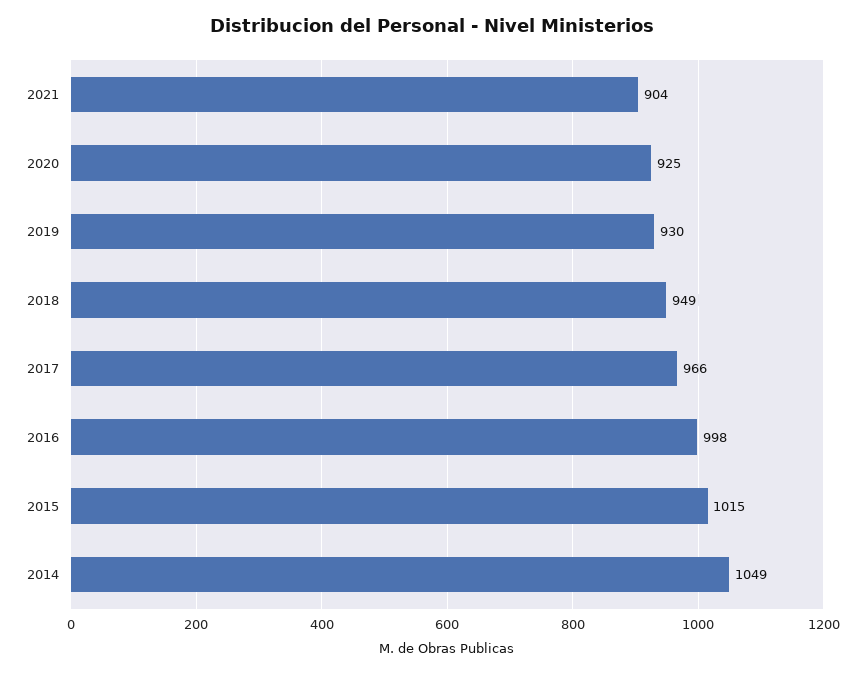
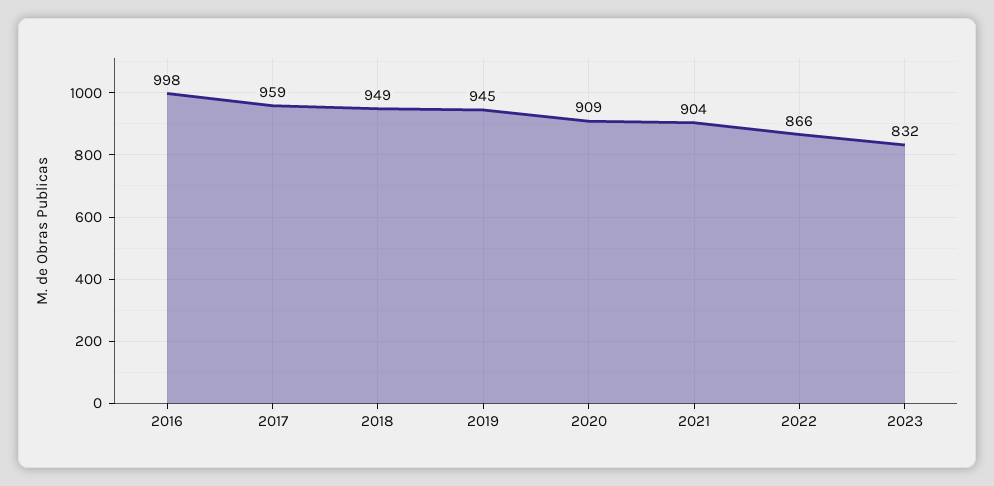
2020: 925 -> 909
2019: 930 -> 945
2017: 966 -> 959
2015: 1015 -> none
2014: 1049 -> none
2022: none -> 866
2023: none -> 832

